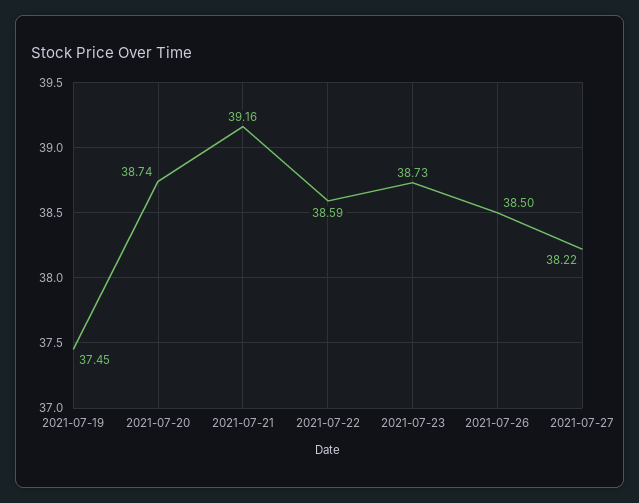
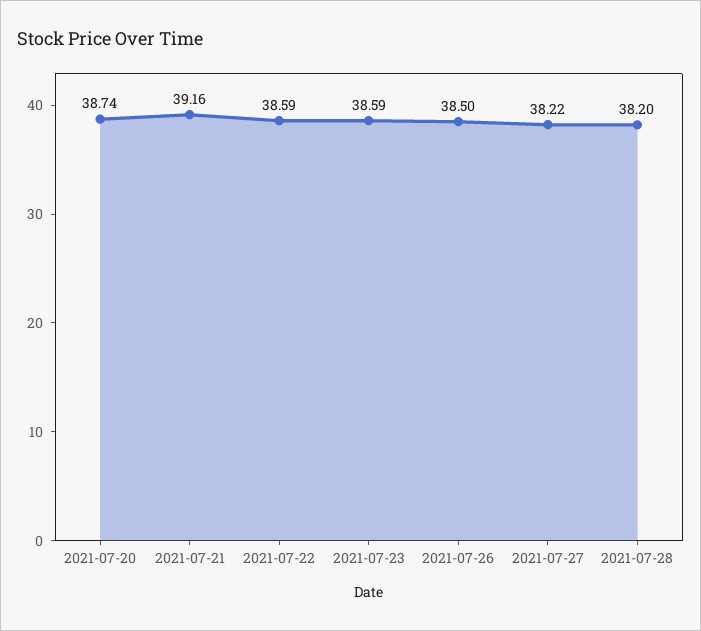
2021-07-19: 37.45 -> none
2021-07-23: 38.73 -> 38.59
2021-07-28: none -> 38.2

